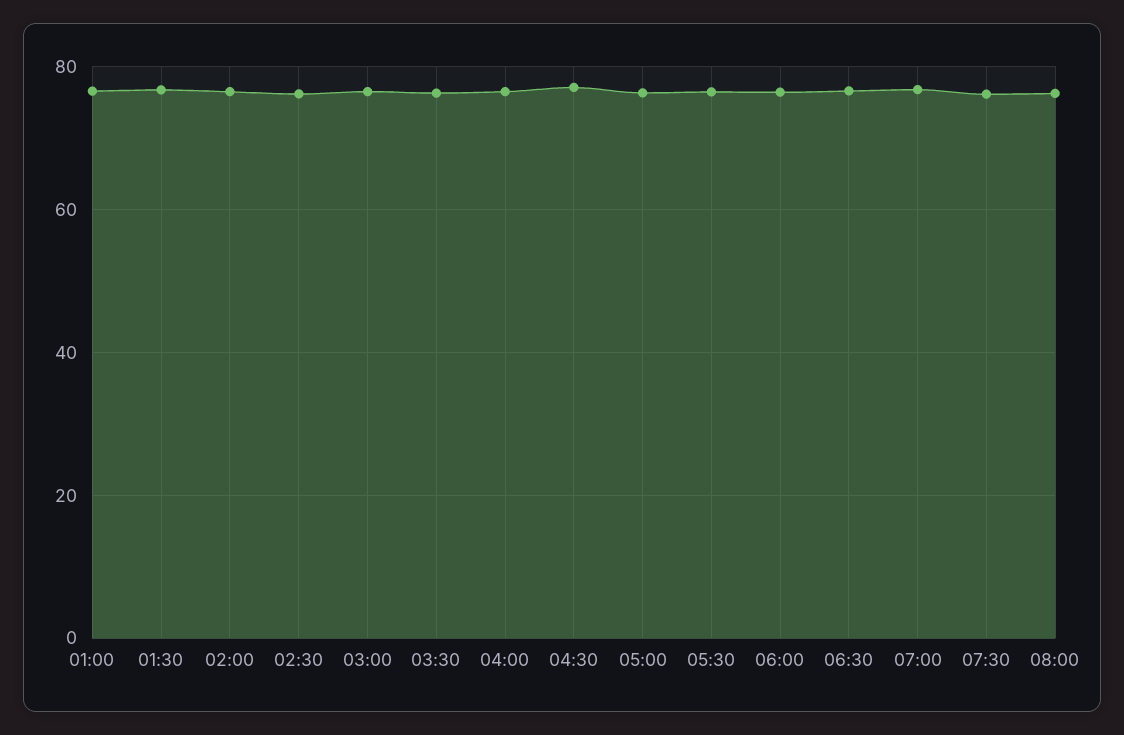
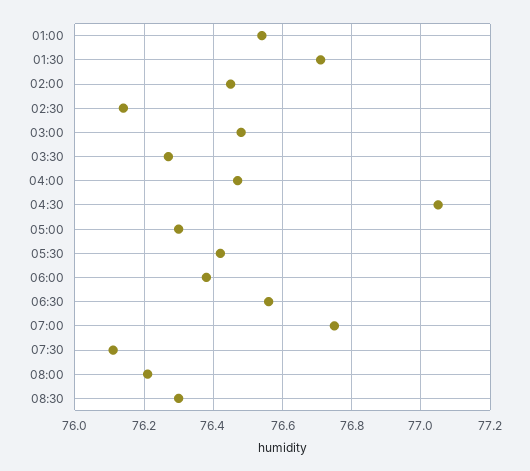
08:30: none -> 76.3

